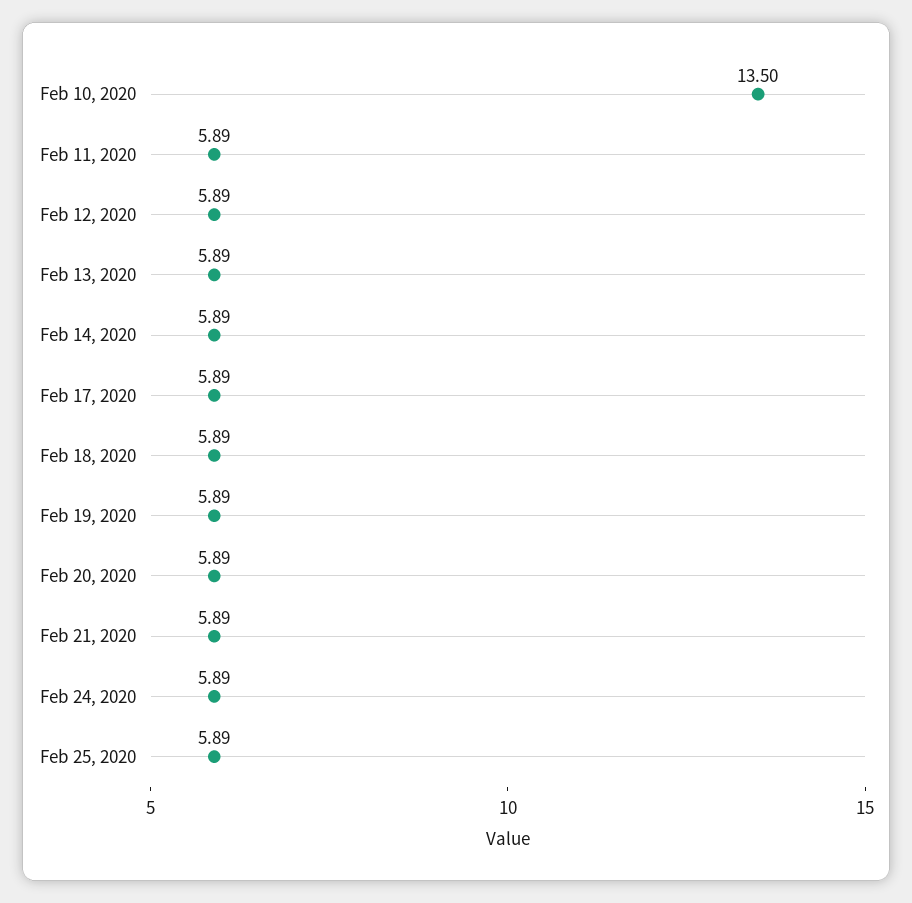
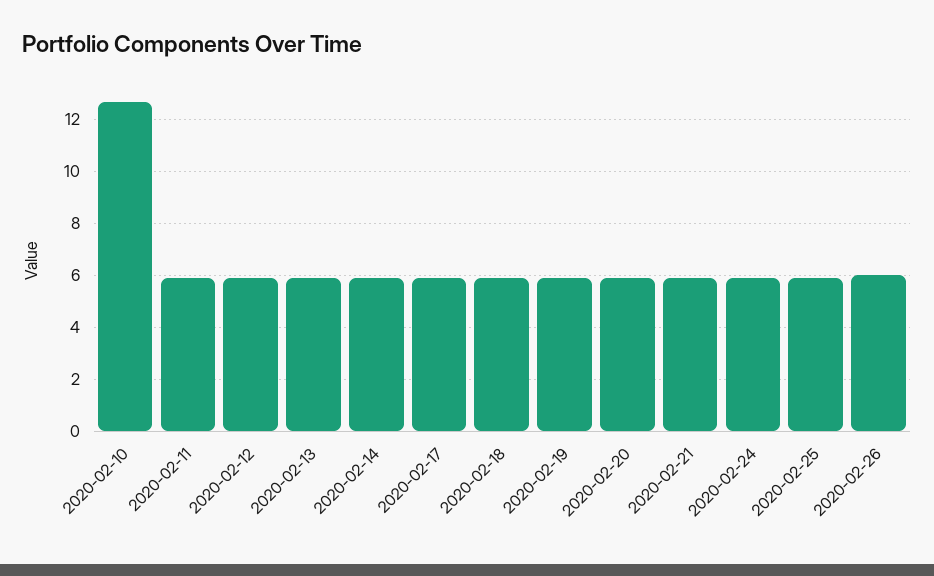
Feb 10, 2020: 13.5 -> 12.75
2020-02-26: none -> 6

